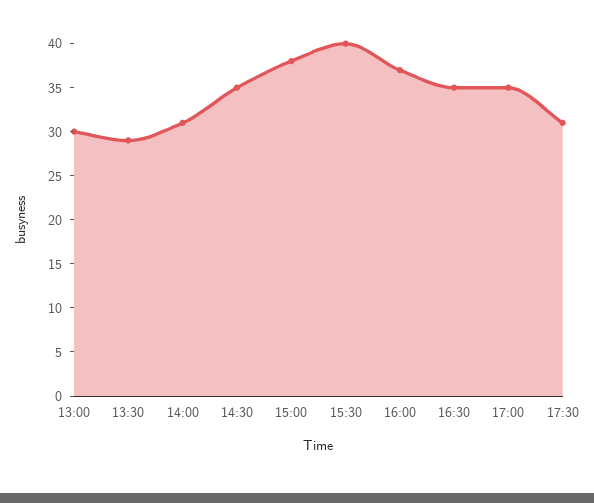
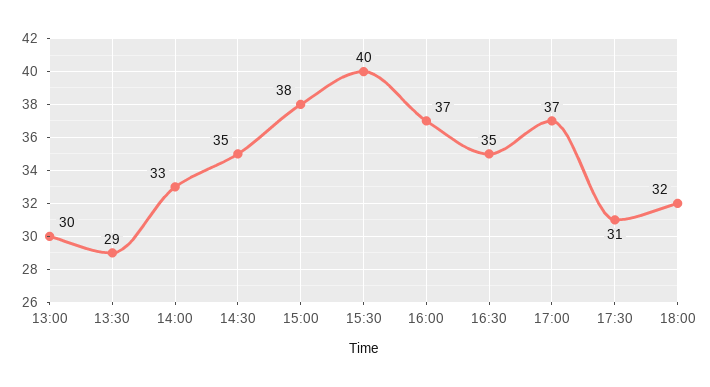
14:00: 31 -> 33
17:00: 35 -> 37
18:00: none -> 32

